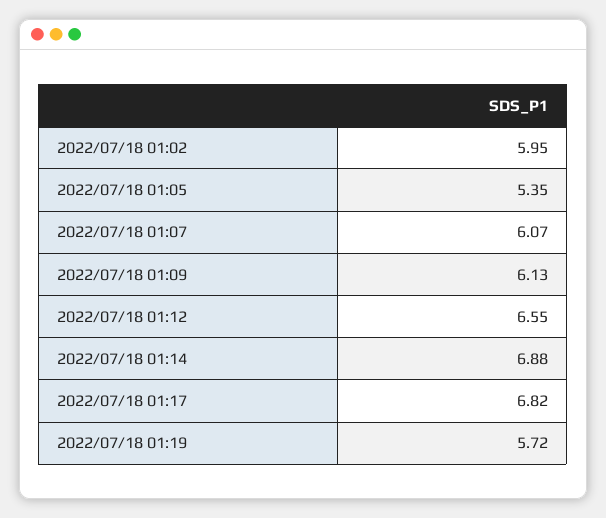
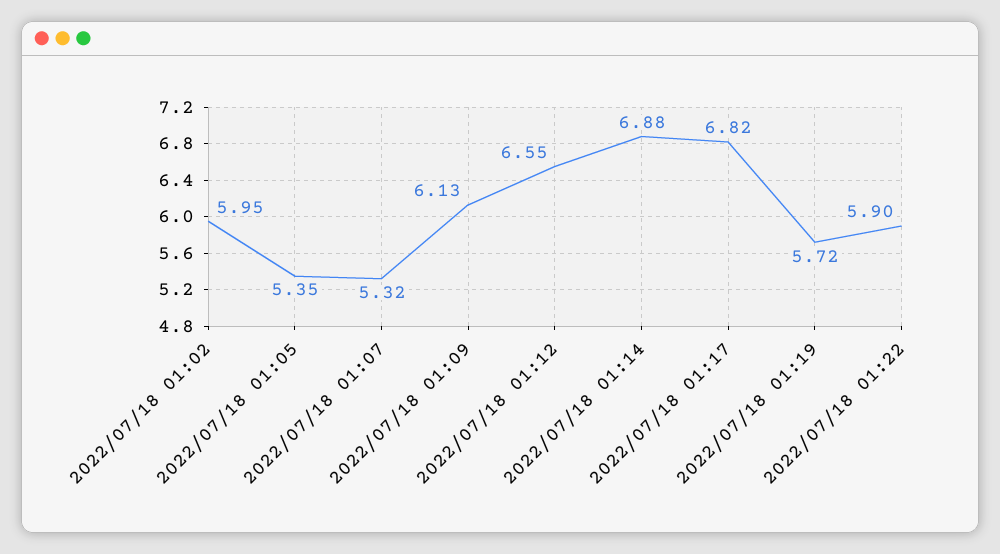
2022/07/18 01:07: 6.07 -> 5.32
2022/07/18 01:22: none -> 5.9

